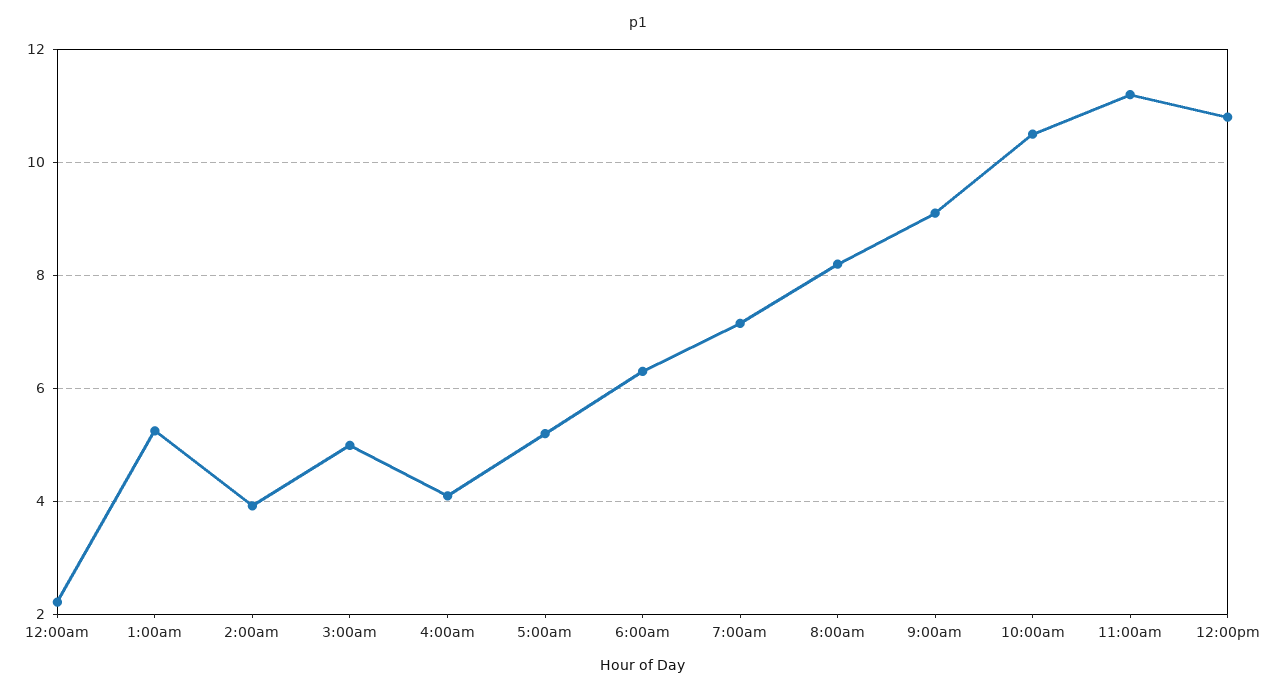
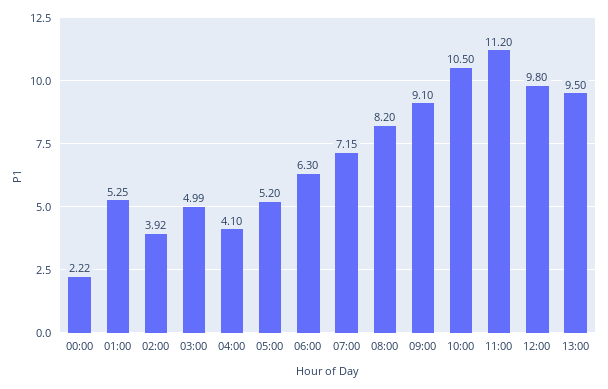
12:00pm: 10.8 -> 9.8
13:00: none -> 9.5

